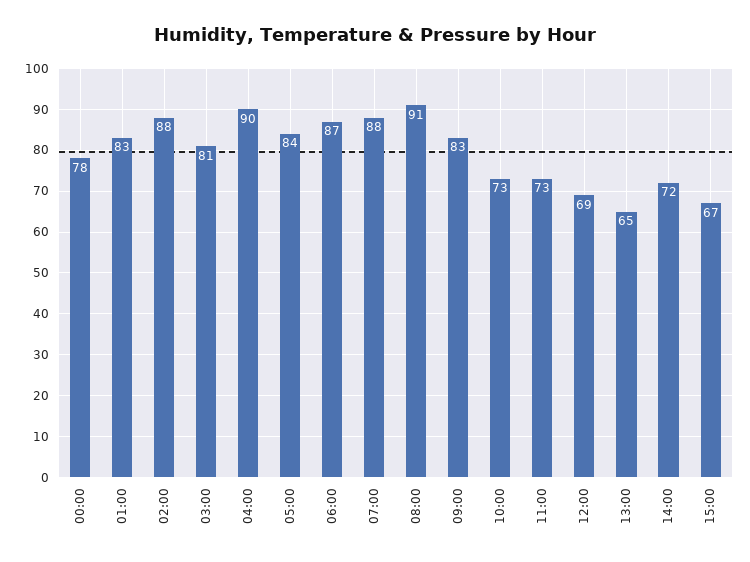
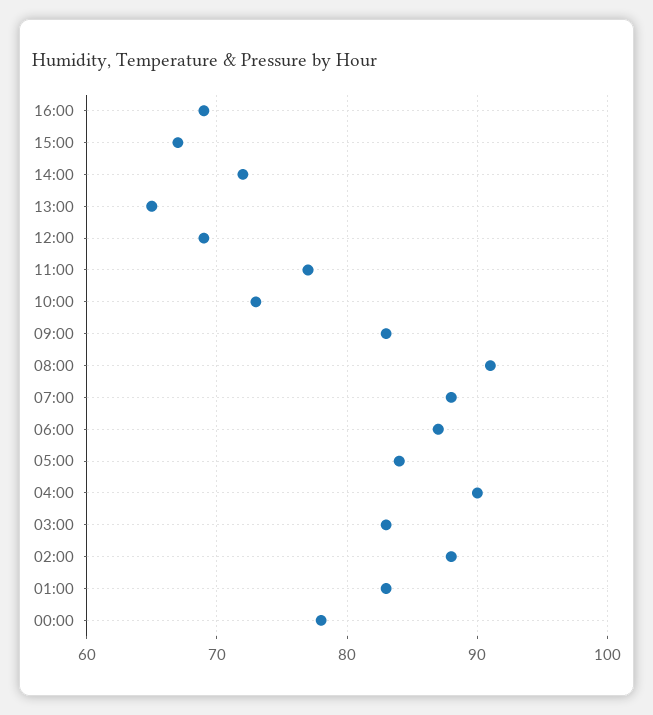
03:00: 81 -> 83
11:00: 73 -> 77
16:00: none -> 69

